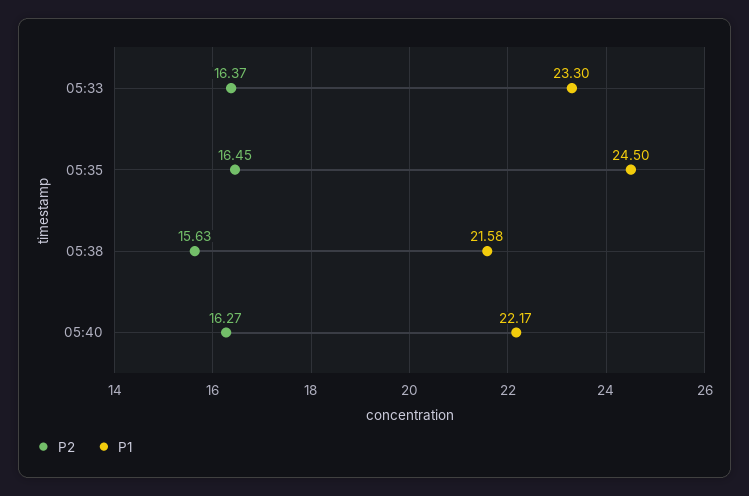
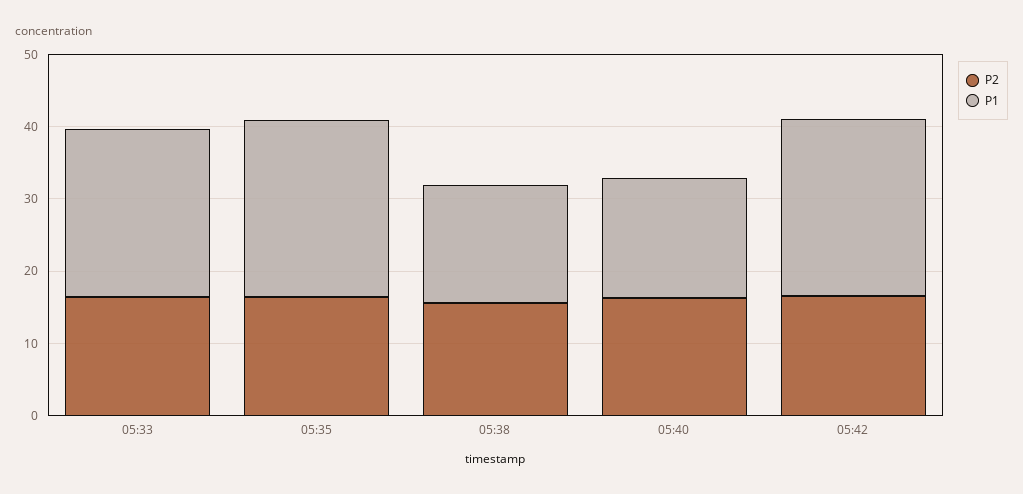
P1, 05:38: 21.58 -> 16
P1, 05:40: 22.17 -> 16
P2, 05:42: none -> 16
P1, 05:42: none -> 24

